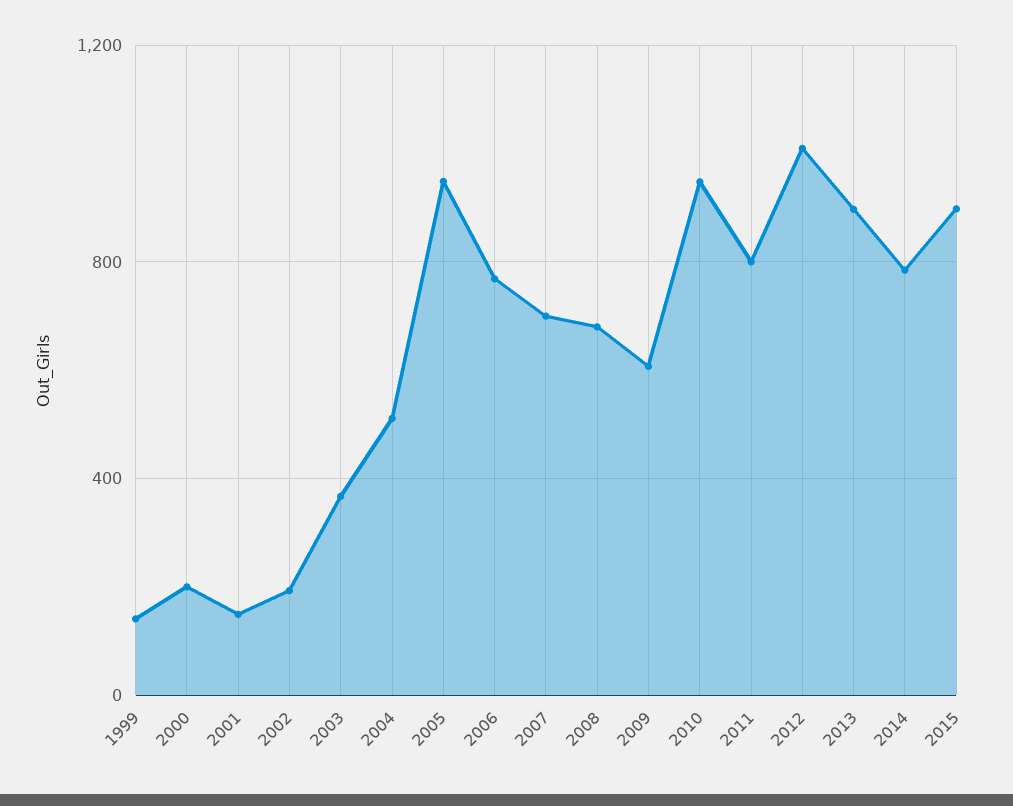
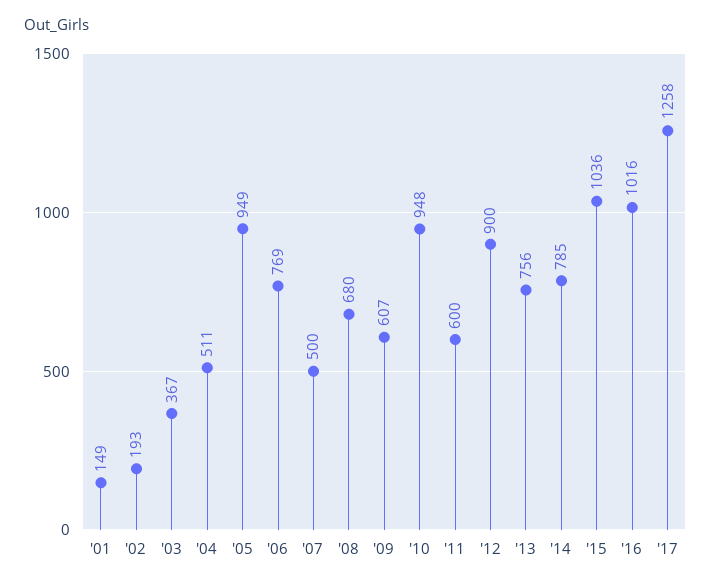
1999: 150 -> none
2000: 200 -> none
2007: 700 -> 500
2011: 800 -> 600
2012: 1000 -> 900
2013: 900 -> 756
2015: 900 -> 1036
'16: none -> 1016
'17: none -> 1258

